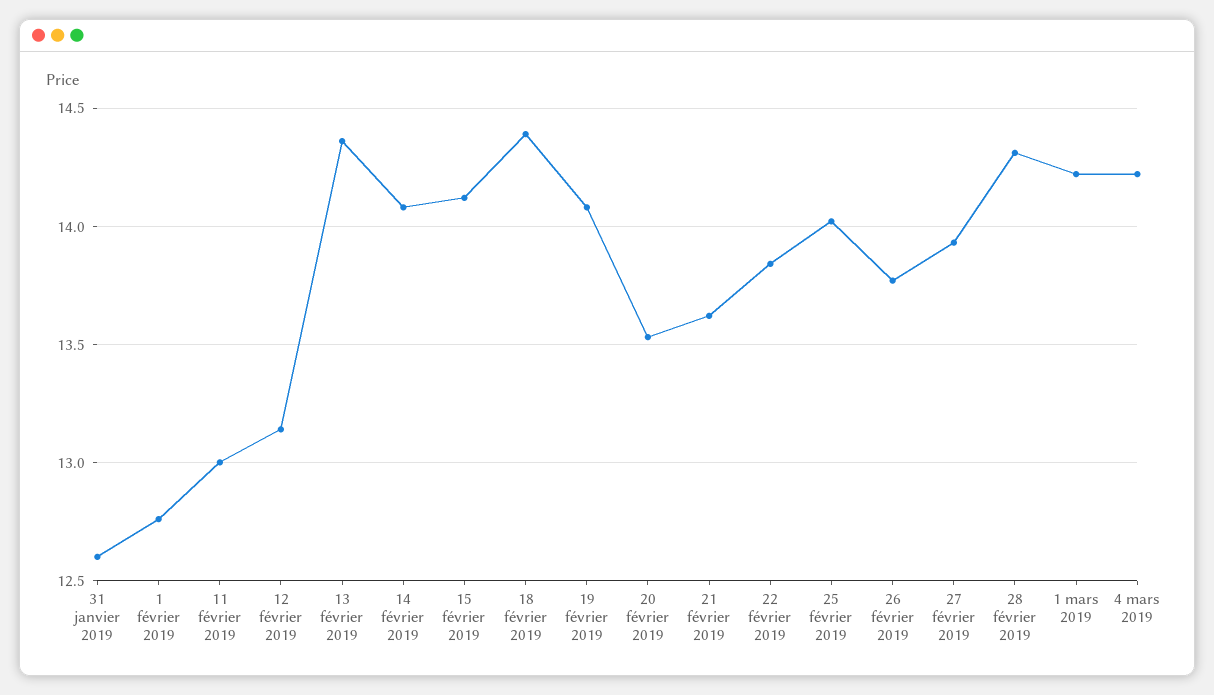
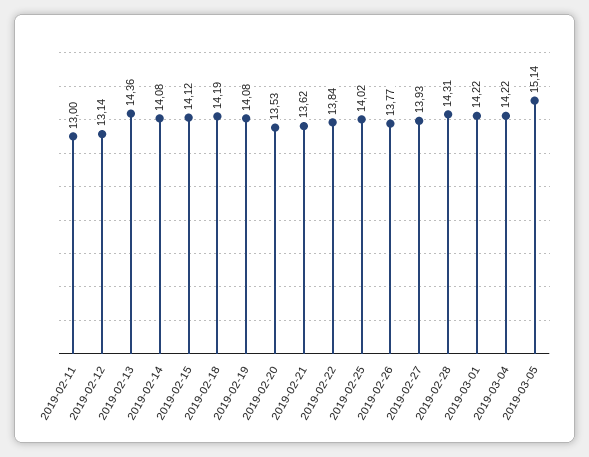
31 janvier 2019: 12.6 -> none
1 février 2019: 12.75 -> none
18 février 2019: 14.4 -> 14.19
2019-03-05: none -> 15.14

